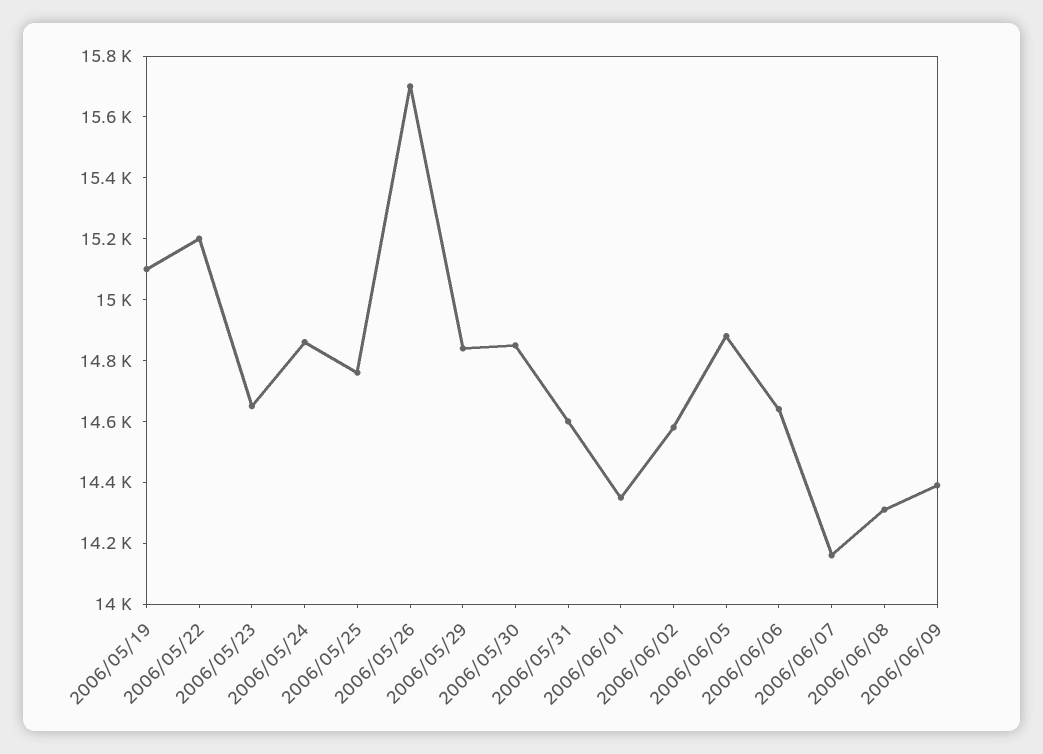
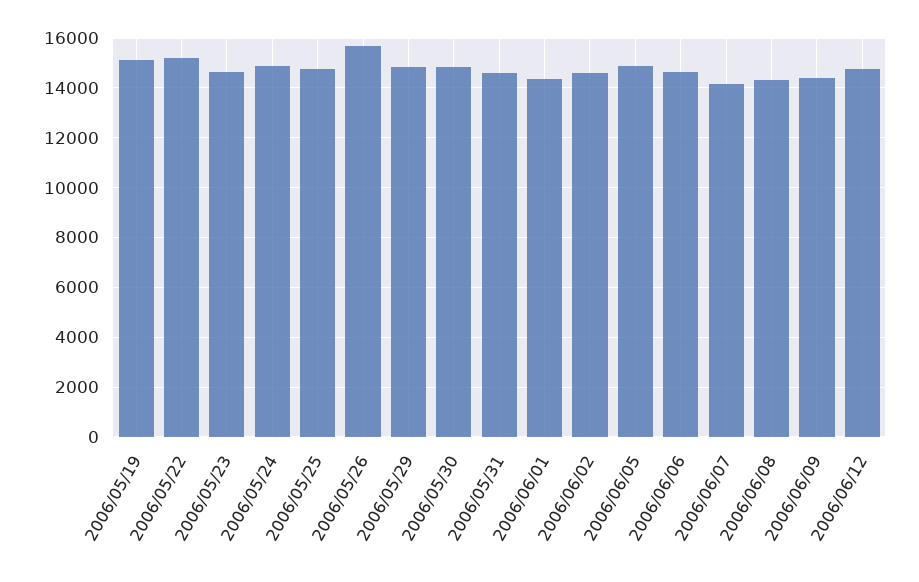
2006/06/12: none -> 14750

